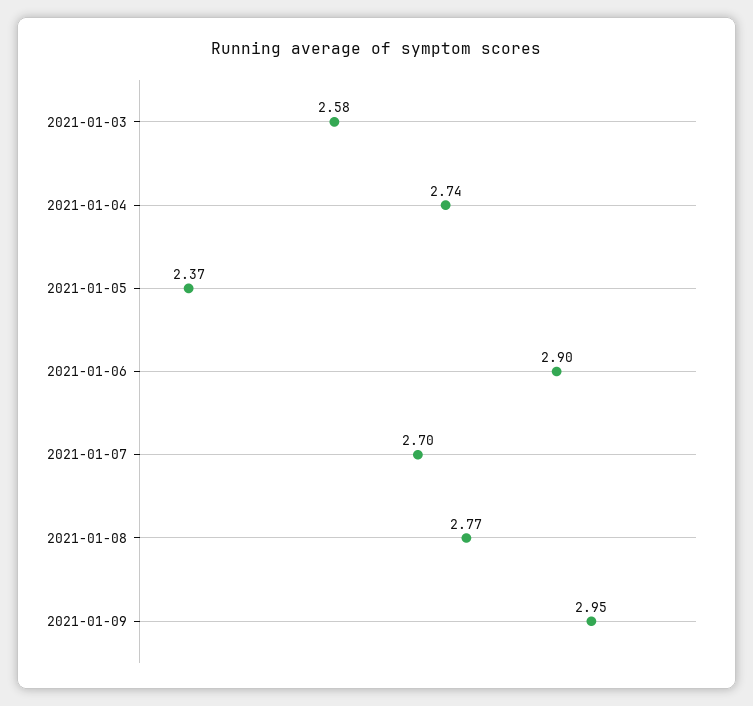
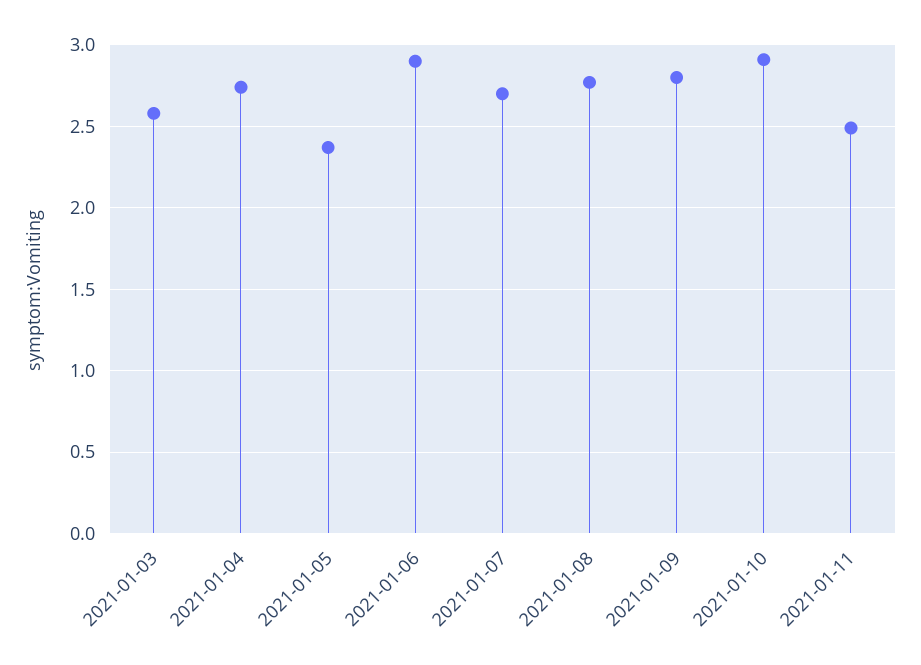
2021-01-09: 2.95 -> 2.8
2021-01-10: none -> 2.9
2021-01-11: none -> 2.5

